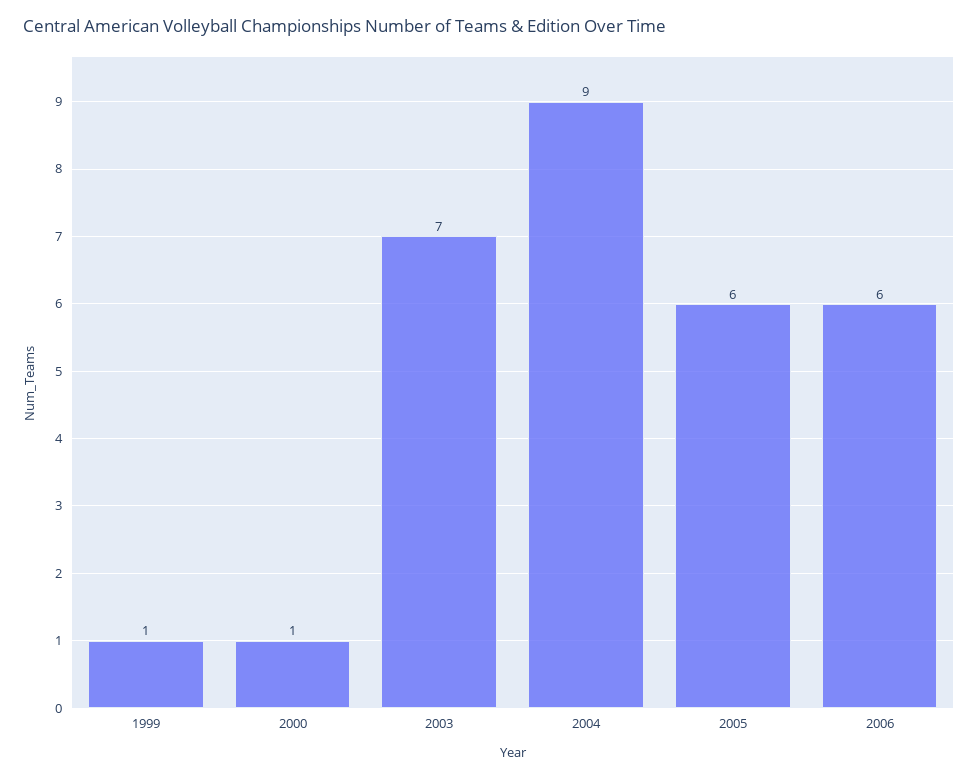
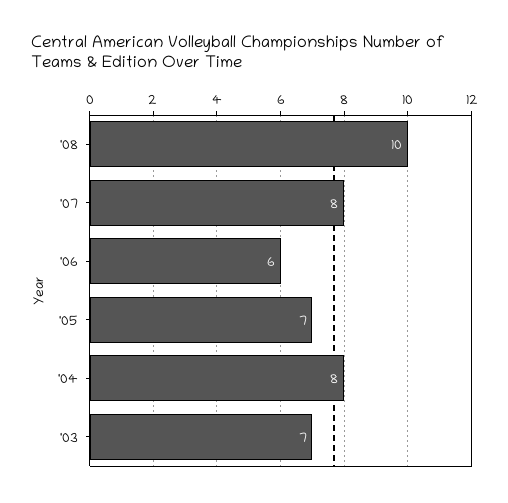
1999: 1 -> none
2000: 1 -> none
2004: 9 -> 8
2005: 6 -> 7
'08: none -> 10
'07: none -> 8

